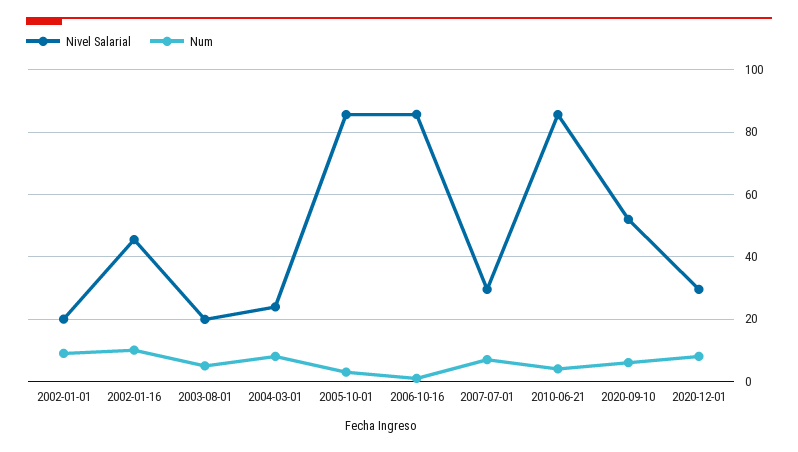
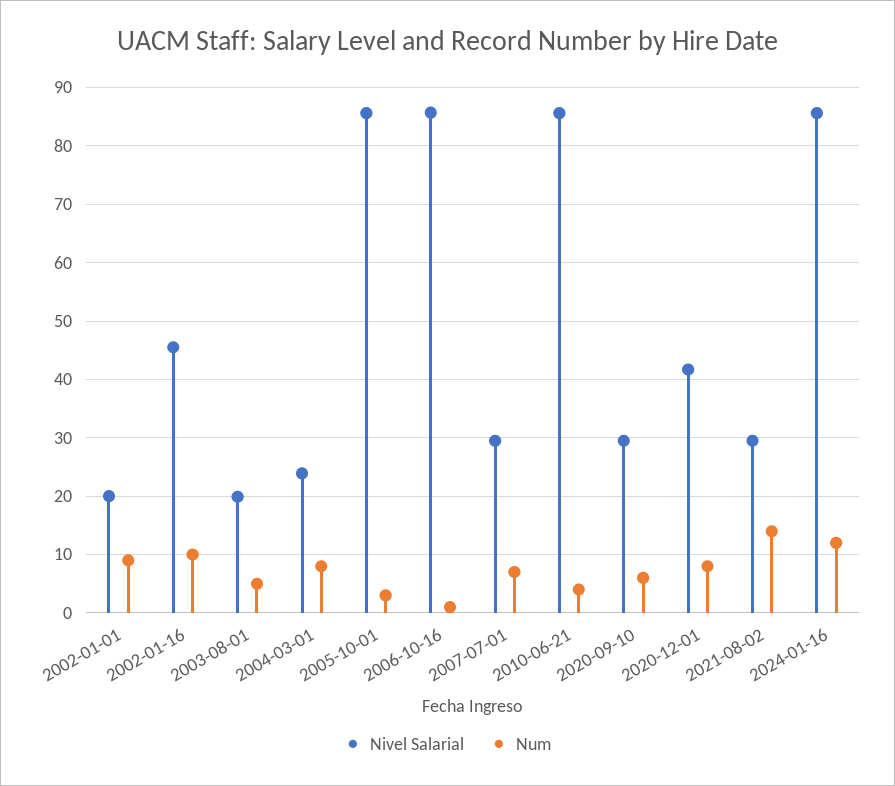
Nivel Salarial, 2020-09-10: 52 -> 30
Nivel Salarial, 2020-12-01: 30 -> 42
Nivel Salarial, 2021-08-02: none -> 30
Num, 2021-08-02: none -> 14
Nivel Salarial, 2024-01-16: none -> 86
Num, 2024-01-16: none -> 12

